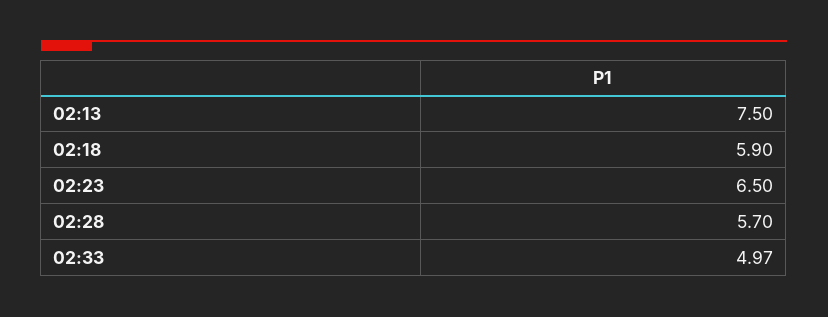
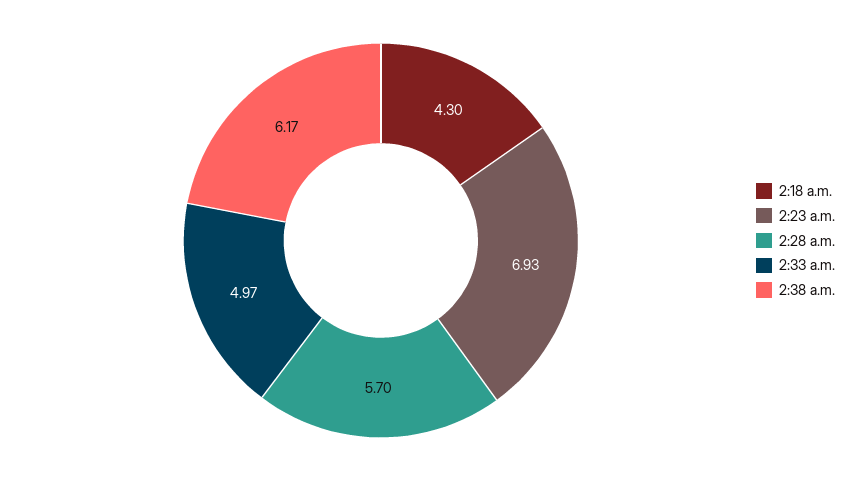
02:13: 7.5 -> none
02:18: 5.9 -> 4.3
02:23: 6.5 -> 6.93
2:38 a.m.: none -> 6.17

